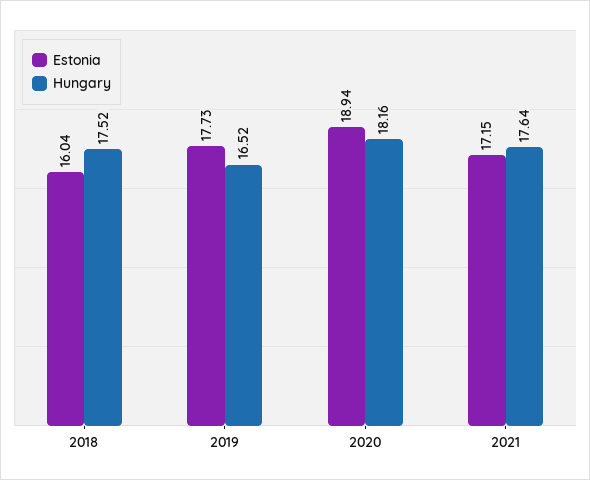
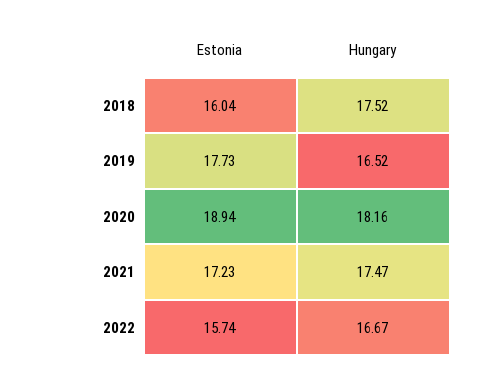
Estonia, 2021: 17.15 -> 17.23
Hungary, 2021: 17.64 -> 17.47
Estonia, 2022: none -> 15.74
Hungary, 2022: none -> 16.67

